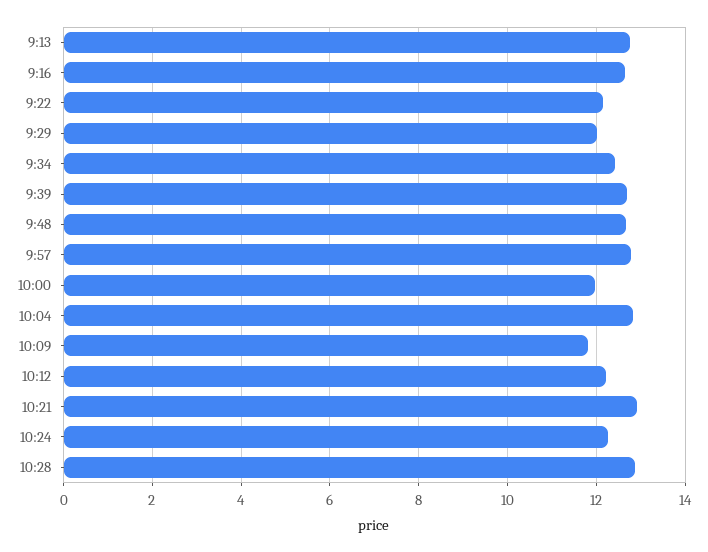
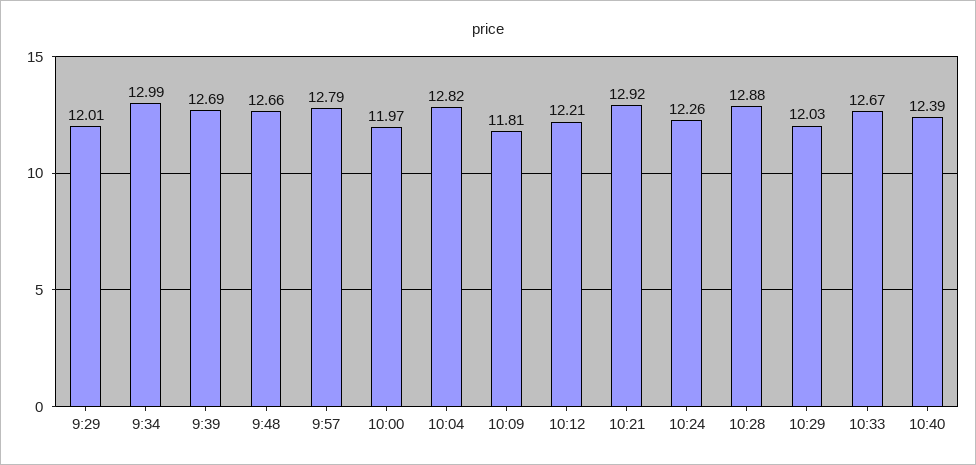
9:13: 12.8 -> none
9:16: 12.6 -> none
9:22: 12.2 -> none
9:34: 12.4 -> 12.99
10:29: none -> 12.03
10:33: none -> 12.67
10:40: none -> 12.39

